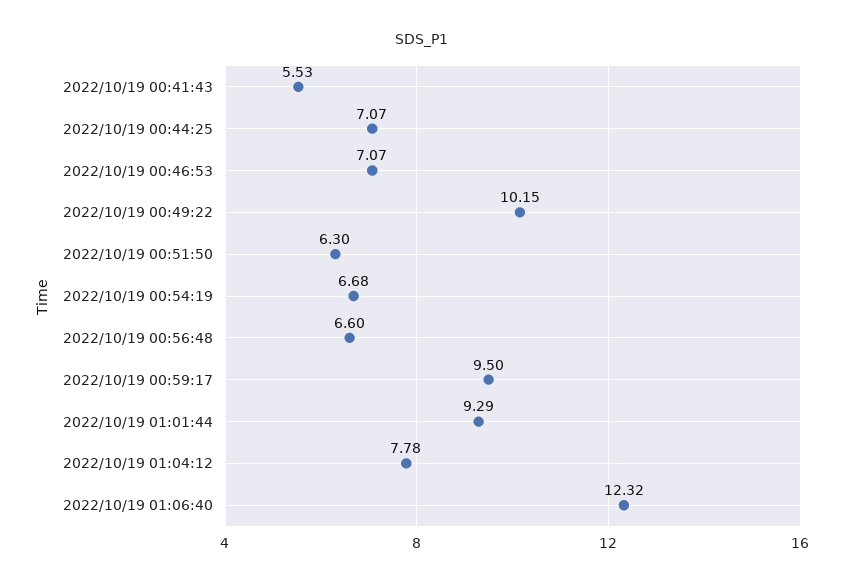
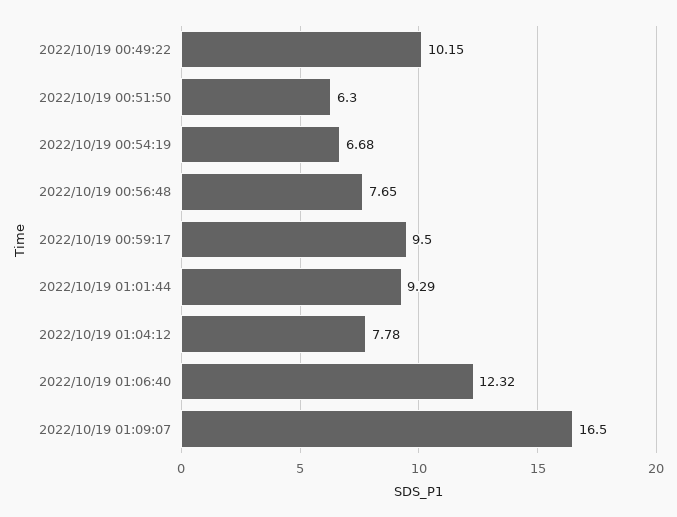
2022/10/19 00:41:43: 5.53 -> none
2022/10/19 00:44:25: 7.07 -> none
2022/10/19 00:46:53: 7.07 -> none
2022/10/19 00:56:48: 6.6 -> 7.65
2022/10/19 01:09:07: none -> 16.5

